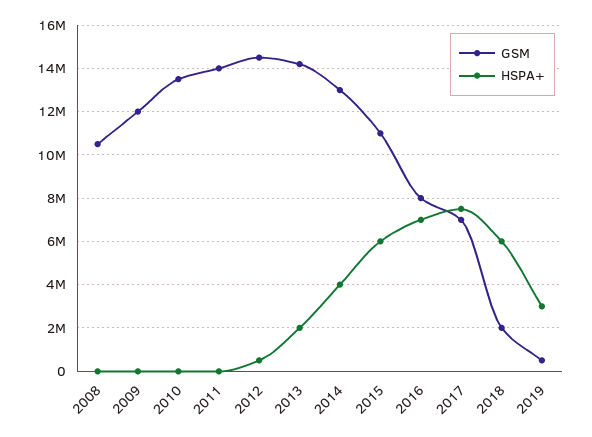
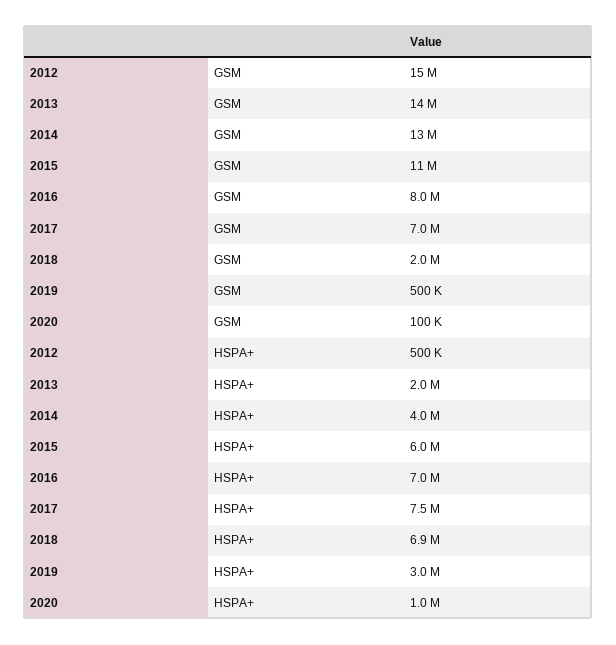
GSM, 2008: 10500000 -> none
HSPA+, 2008: 0 -> none
GSM, 2009: 12000000 -> none
HSPA+, 2009: 0 -> none
GSM, 2010: 13500000 -> none
HSPA+, 2010: 0 -> none
GSM, 2011: 14000000 -> none
HSPA+, 2011: 0 -> none
HSPA+, 2018: 6000000 -> 6900000
GSM, 2020: none -> 100000
HSPA+, 2020: none -> 1000000

